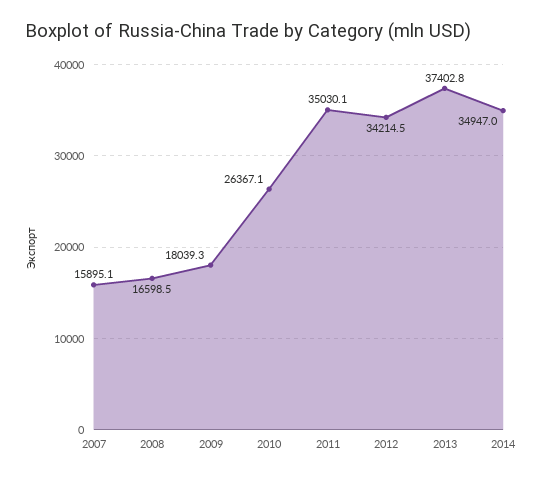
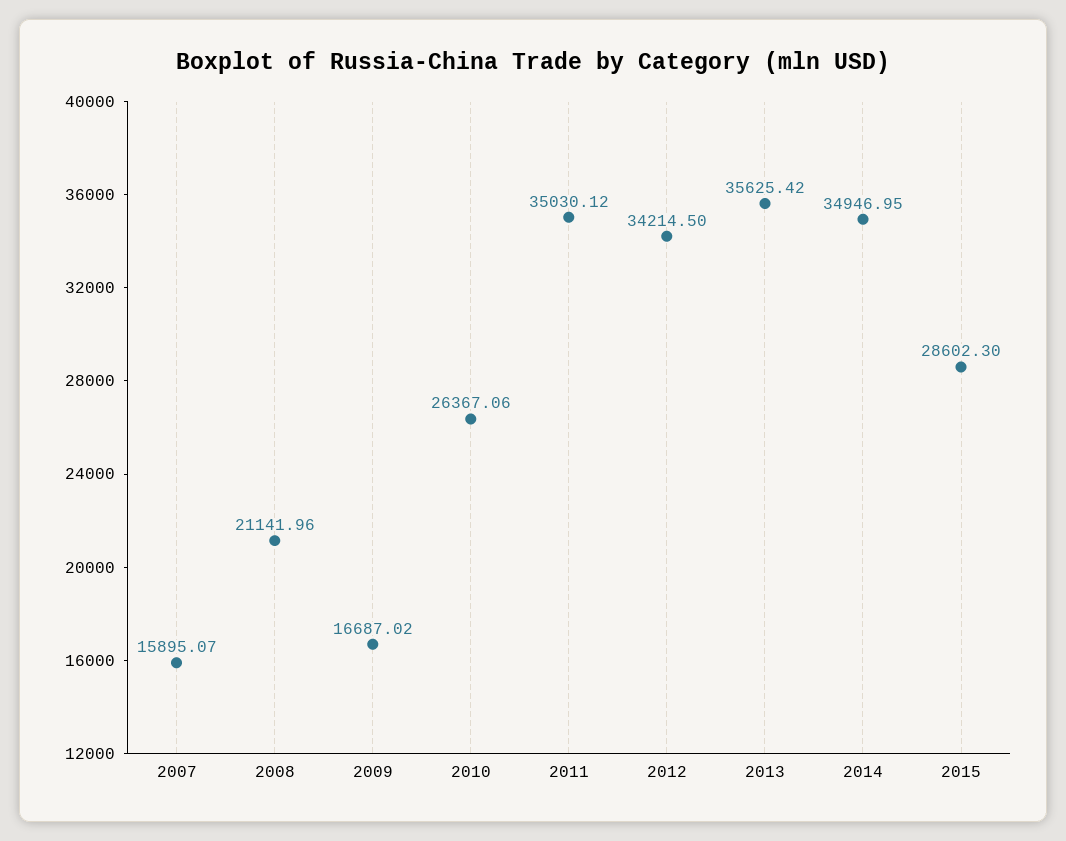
2008: 16598.5 -> 21141.96
2009: 18039.3 -> 16687.02
2013: 37402.8 -> 35625.42
2015: none -> 28602.3

